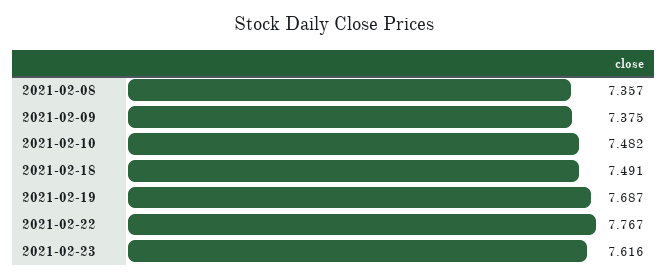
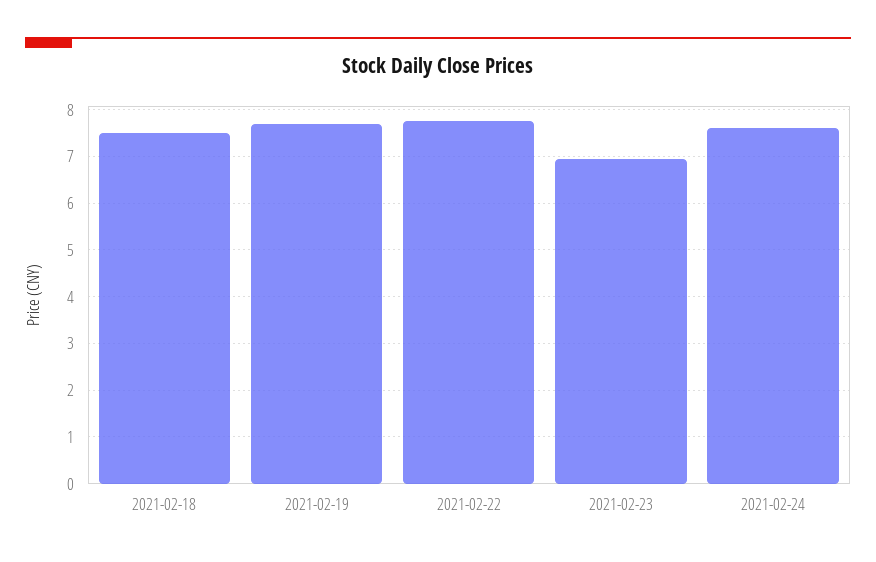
2021-02-08: 7.357 -> none
2021-02-09: 7.375 -> none
2021-02-10: 7.482 -> none
2021-02-23: 7.616 -> 7
2021-02-24: none -> 7.6

